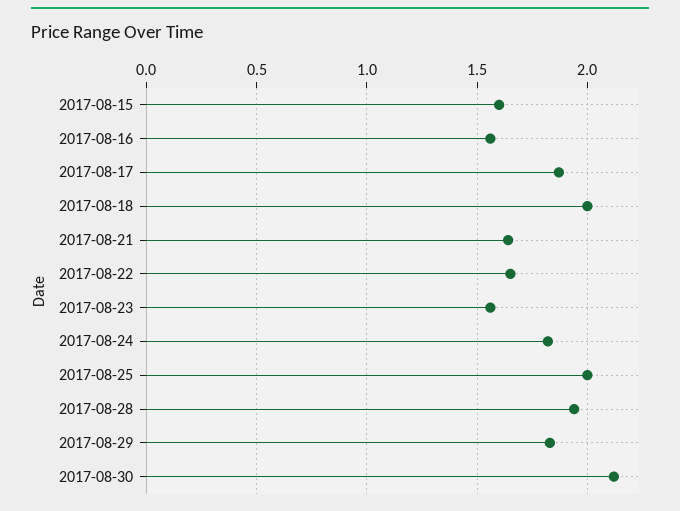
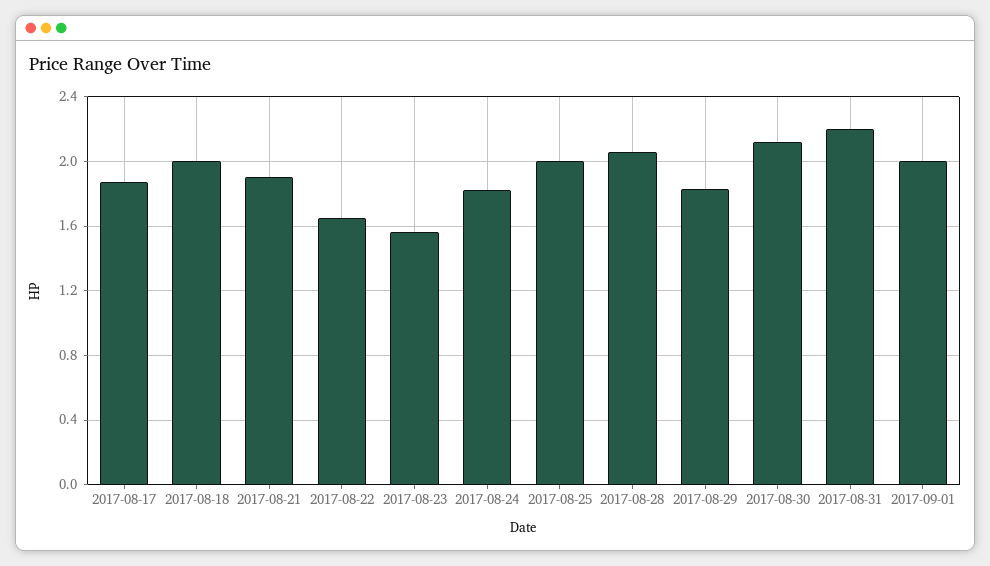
2017-08-15: 1.6 -> none
2017-08-16: 1.55 -> none
2017-08-21: 1.65 -> 1.9
2017-08-28: 1.95 -> 2.05
2017-08-31: none -> 2.2
2017-09-01: none -> 2

